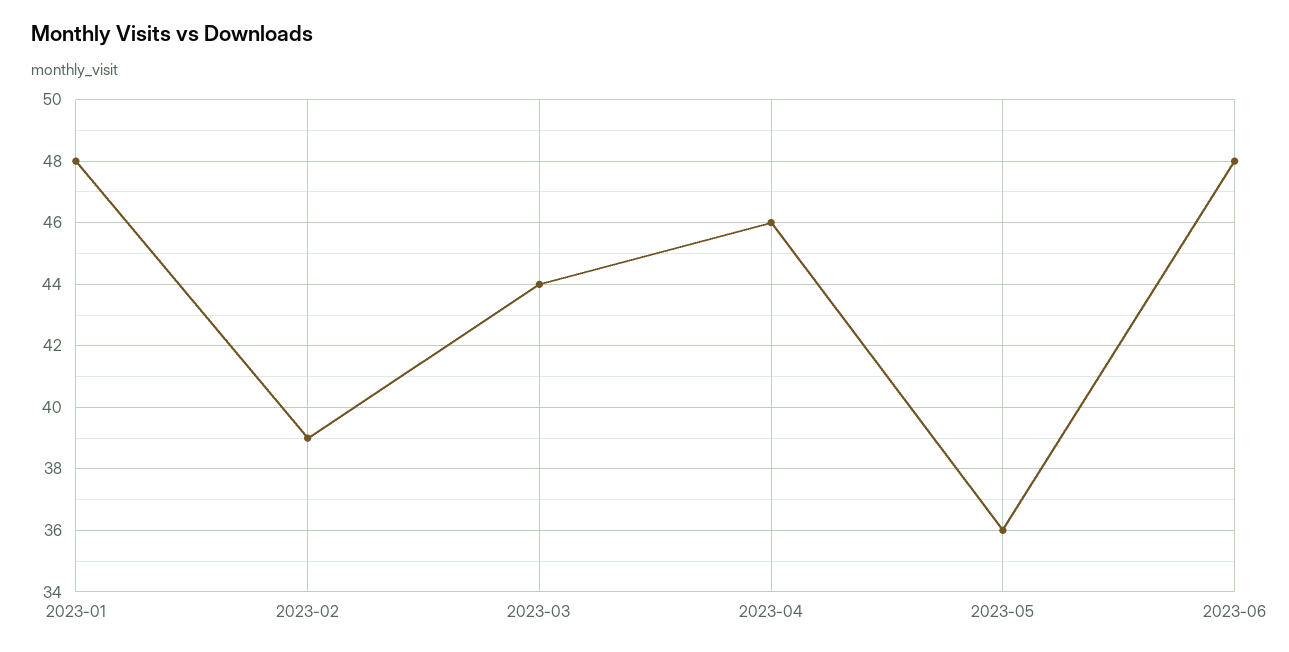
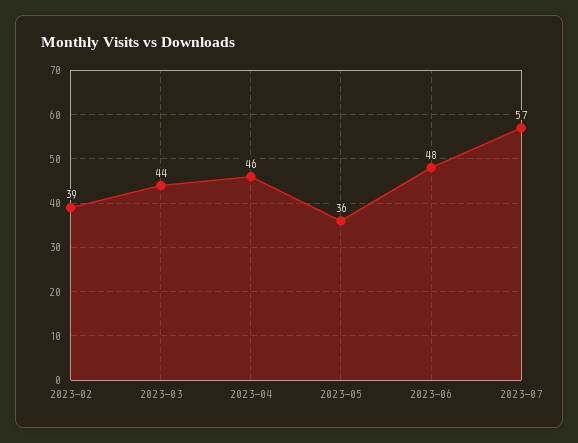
2023-01: 48 -> none
2023-07: none -> 57

